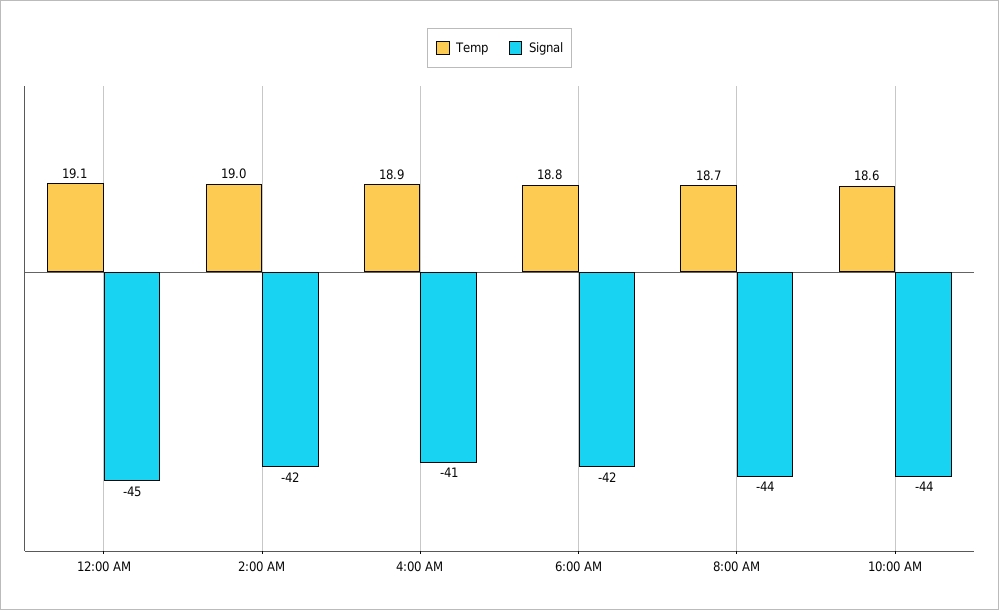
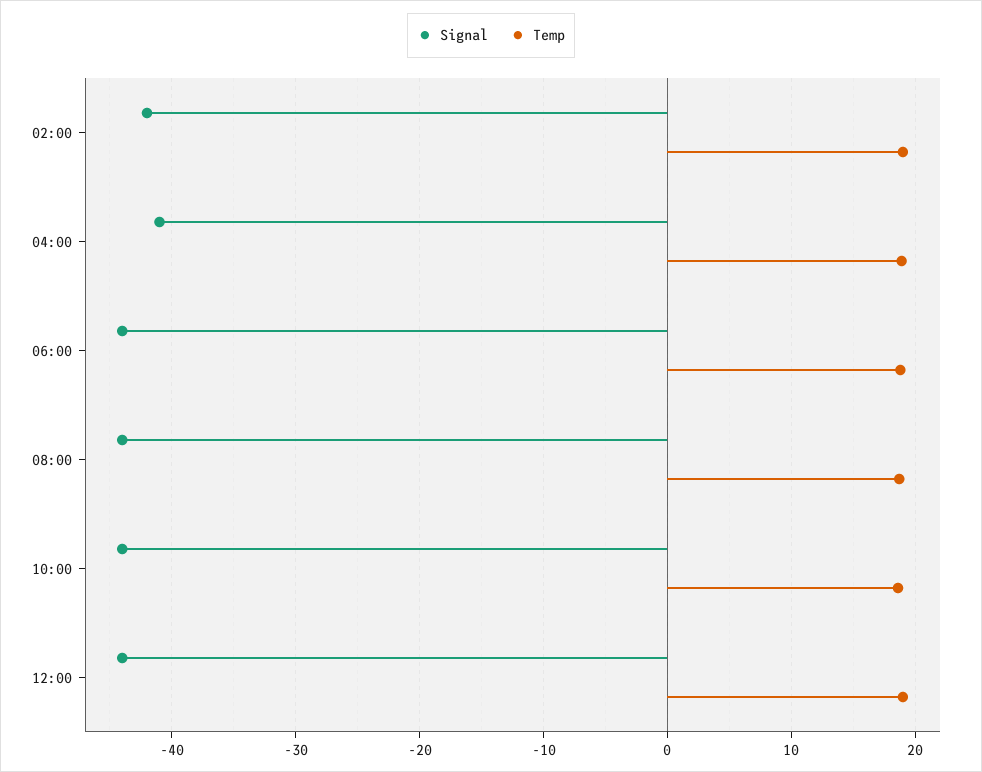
Temp, 12:00 AM: 19.1 -> none
Signal, 12:00 AM: -45 -> none
Signal, 6:00 AM: -42 -> -44
Signal, 12:00: none -> -44
Temp, 12:00: none -> 19

